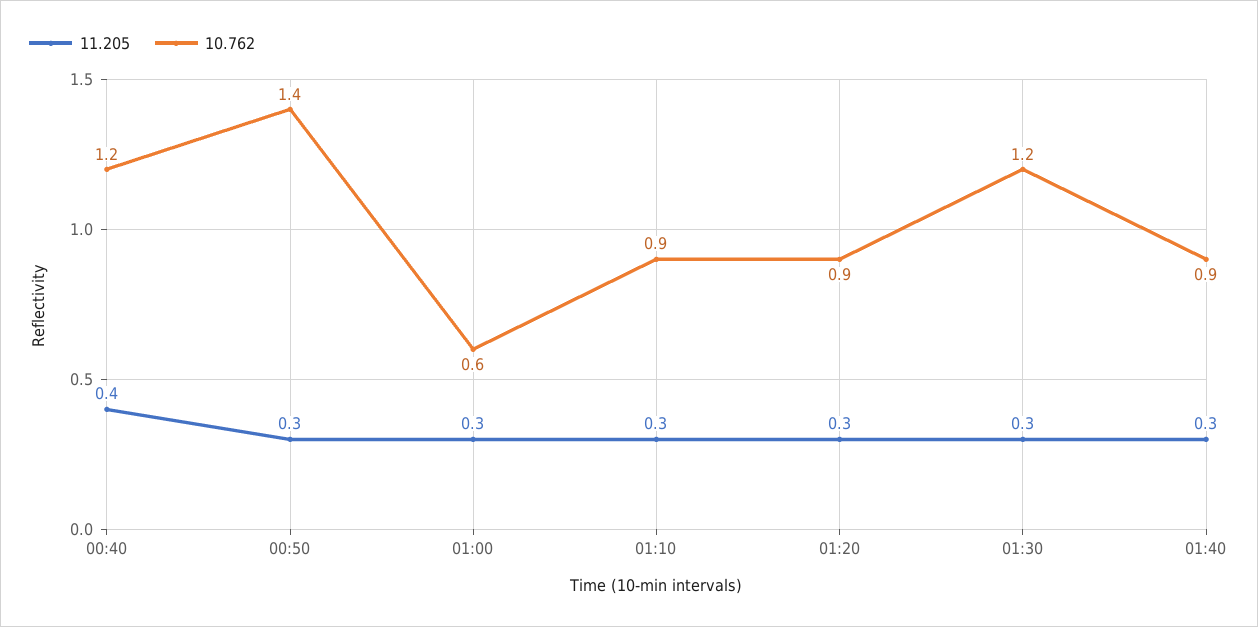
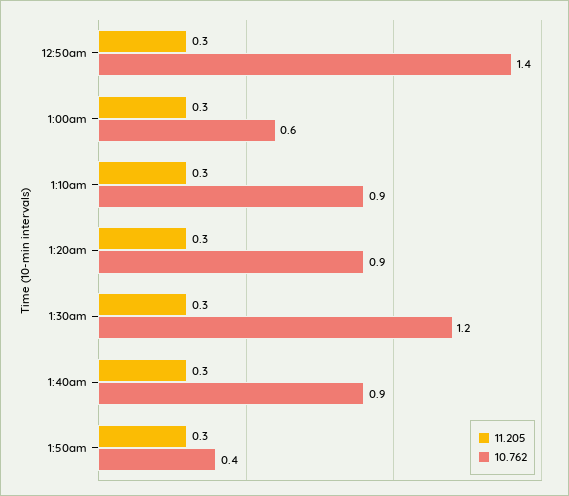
11.205, 00:40: 0.4 -> none
10.762, 00:40: 1.2 -> none
11.205, 1:50am: none -> 0.3
10.762, 1:50am: none -> 0.4

